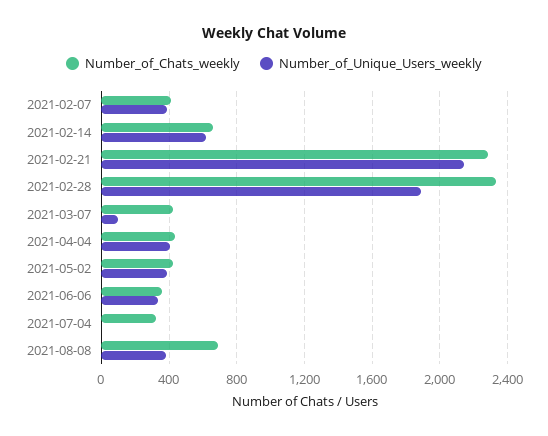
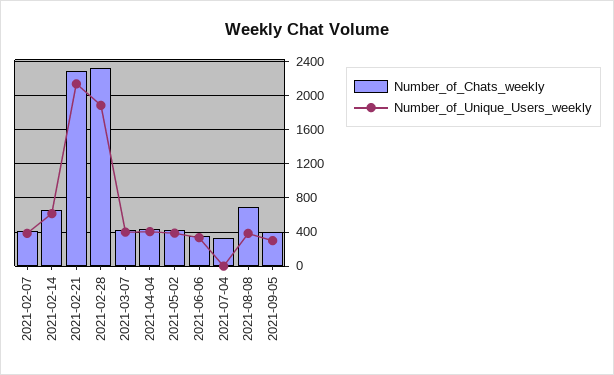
Number_of_Unique_Users_weekly, 2021-03-07: 100 -> 400
Number_of_Chats_weekly, 2021-09-05: none -> 400
Number_of_Unique_Users_weekly, 2021-09-05: none -> 300

